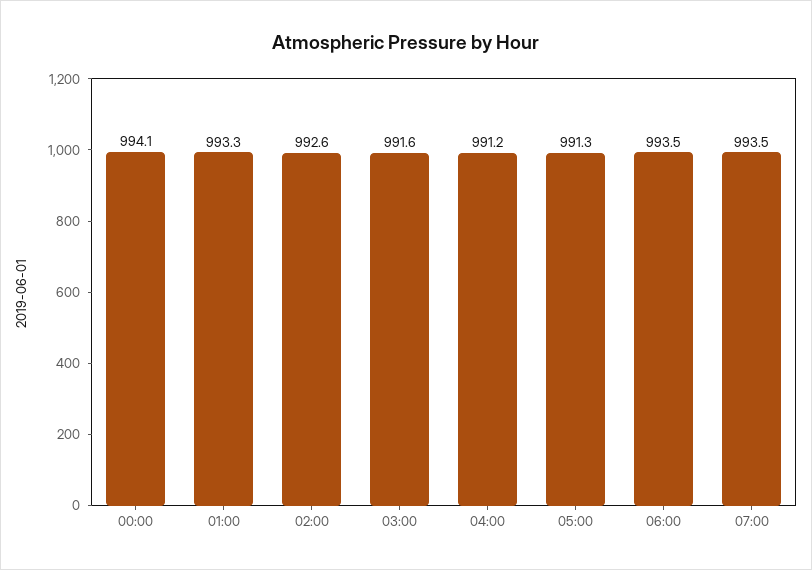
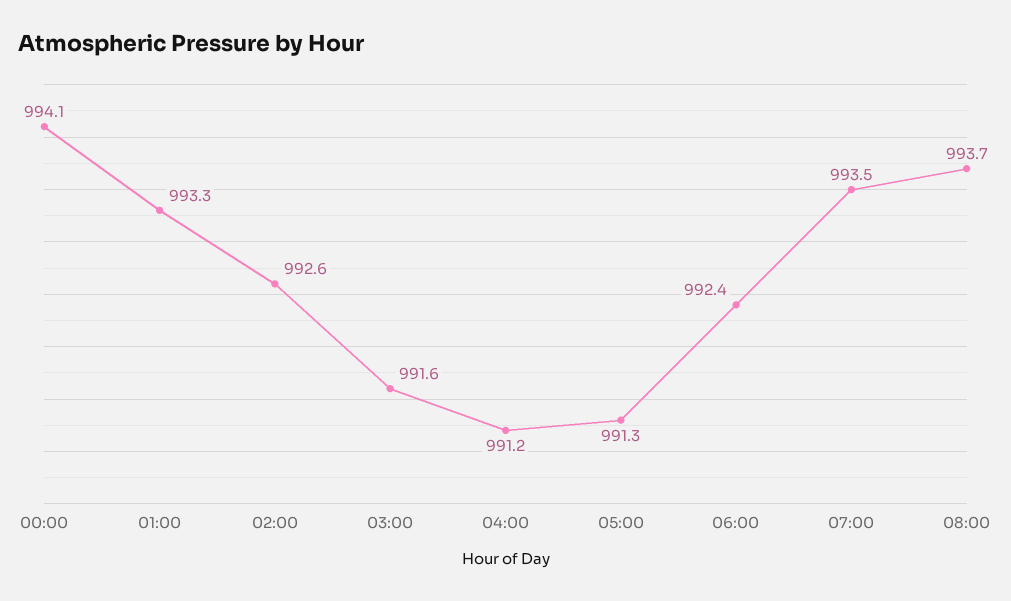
06:00: 993.5 -> 992.4
08:00: none -> 993.7

